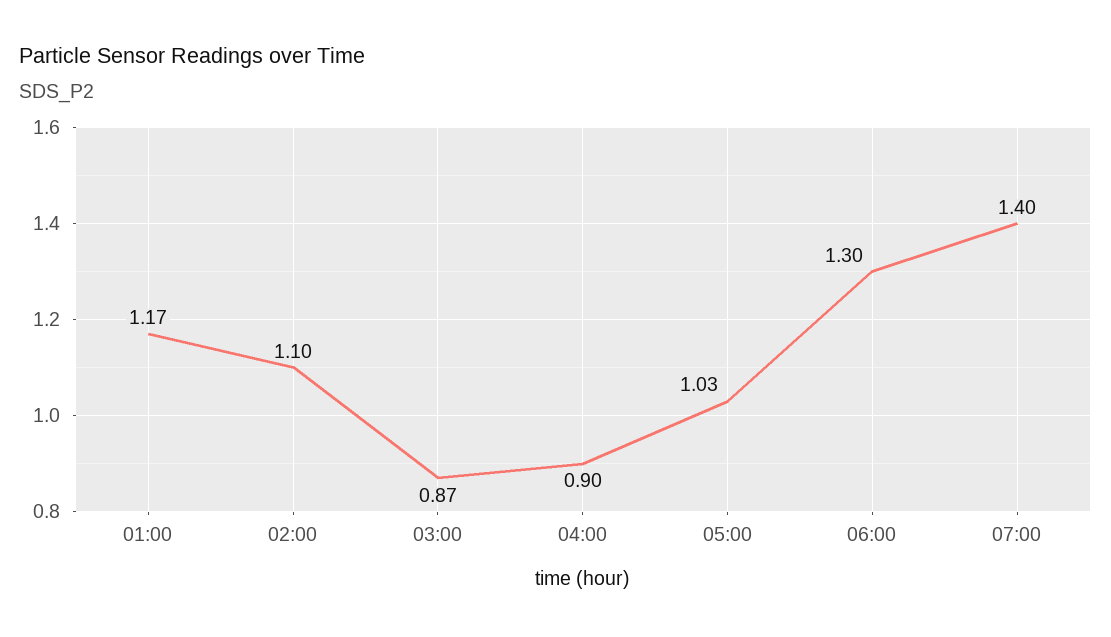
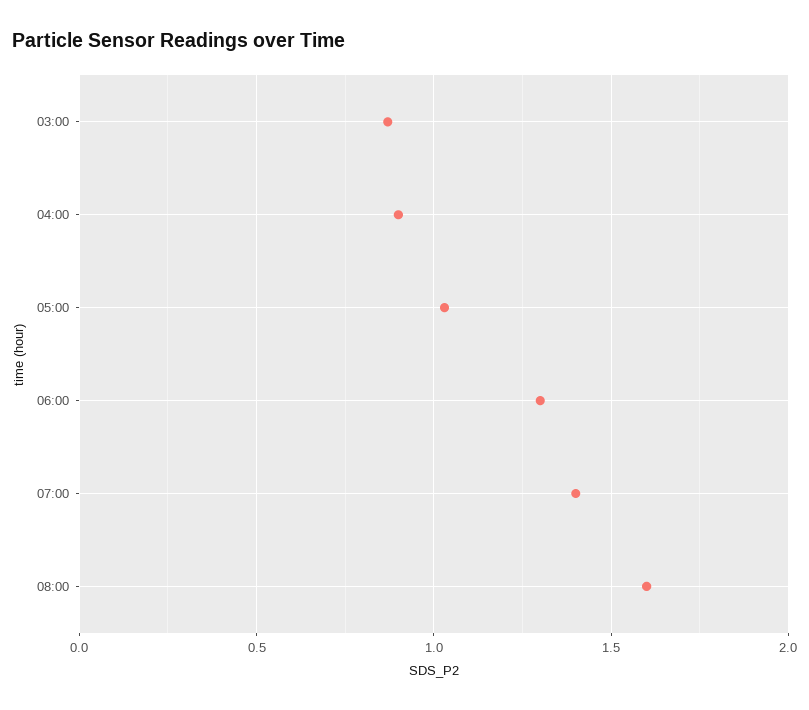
01:00: 1.17 -> none
02:00: 1.1 -> none
08:00: none -> 1.6

